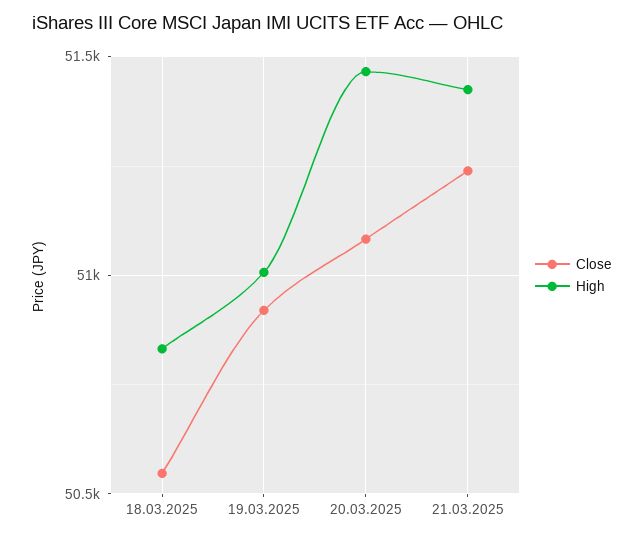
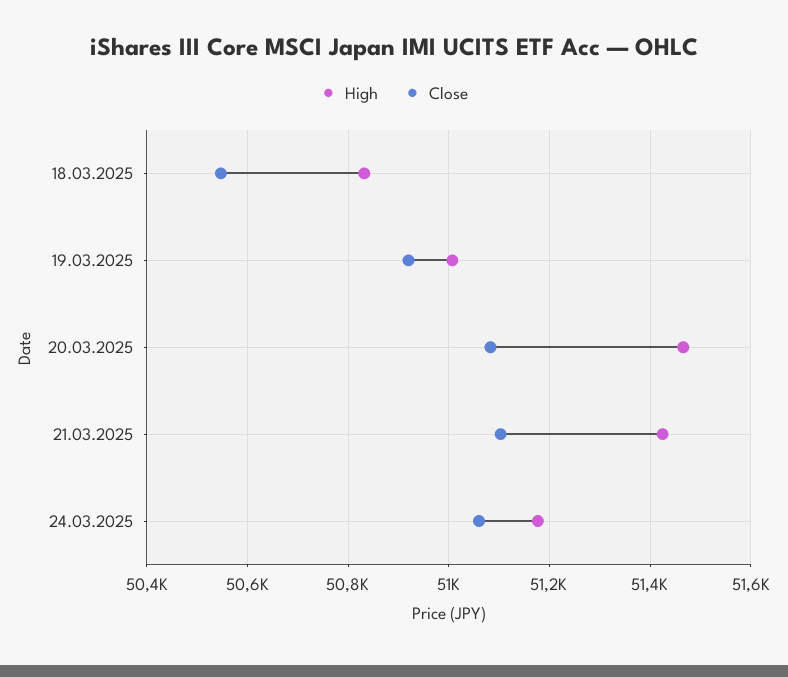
Close, 21.03.2025: 51250 -> 51100
High, 24.03.2025: none -> 51180
Close, 24.03.2025: none -> 51060

